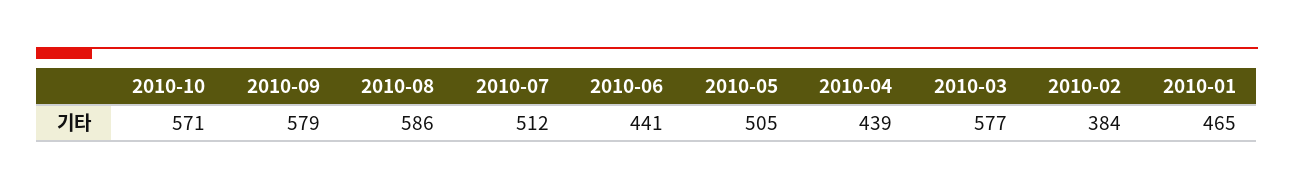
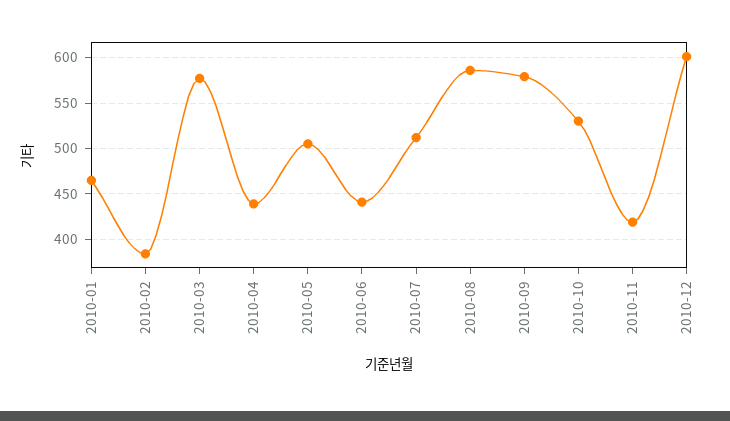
2010-10: 571 -> 530
2010-11: none -> 420
2010-12: none -> 600

